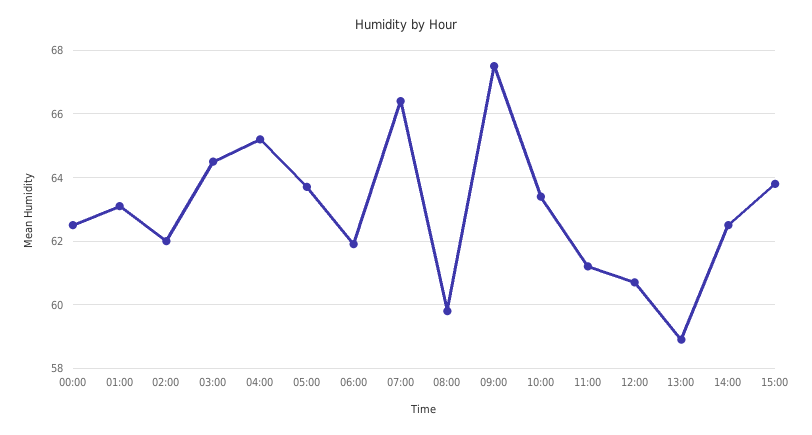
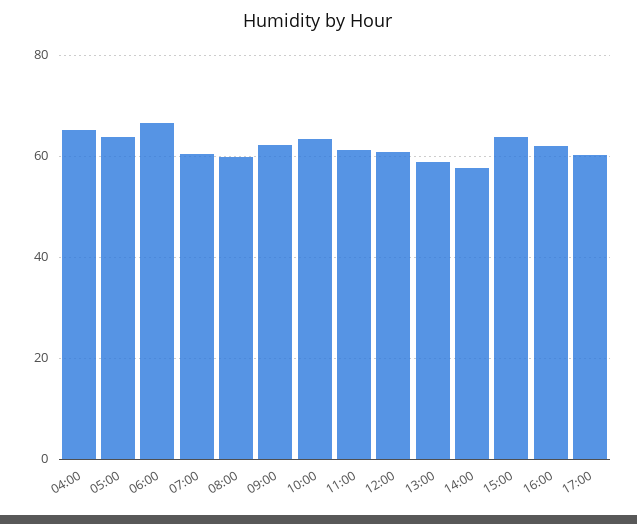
00:00: 62.5 -> none
01:00: 63 -> none
02:00: 62 -> none
03:00: 64.5 -> none
06:00: 62 -> 66
07:00: 66.5 -> 60
09:00: 67.5 -> 62
14:00: 62.5 -> 58
16:00: none -> 62
17:00: none -> 60

